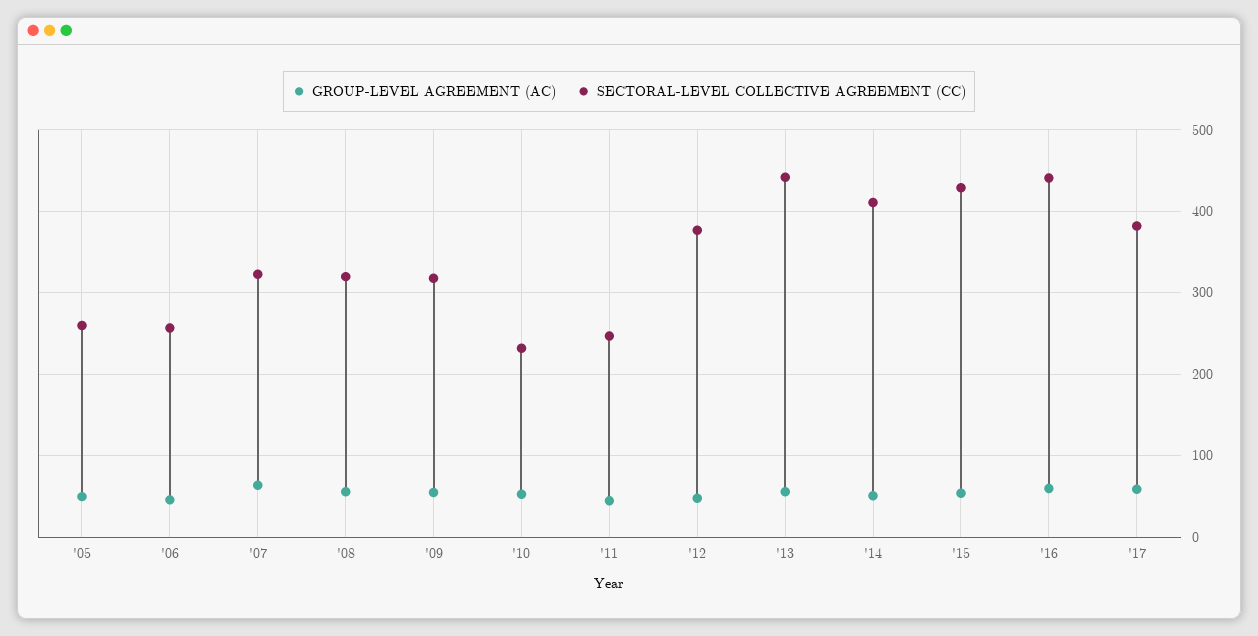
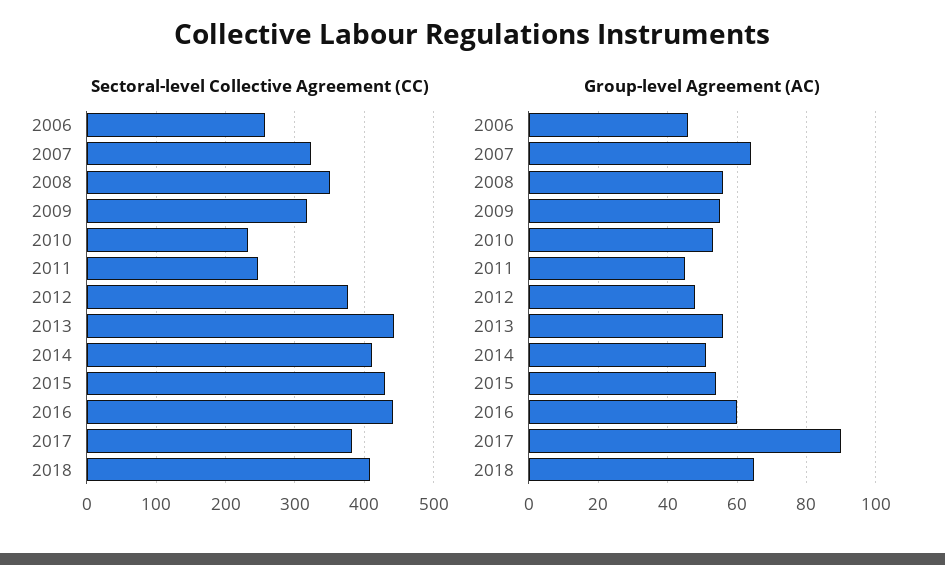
GROUP-LEVEL AGREEMENT (AC), '05: 50 -> none
SECTORAL-LEVEL COLLECTIVE AGREEMENT (CC), '05: 260 -> none
SECTORAL-LEVEL COLLECTIVE AGREEMENT (CC), '08: 320 -> 350
GROUP-LEVEL AGREEMENT (AC), '17: 60 -> 90
SECTORAL-LEVEL COLLECTIVE AGREEMENT (CC), 2018: none -> 410
GROUP-LEVEL AGREEMENT (AC), 2018: none -> 65

